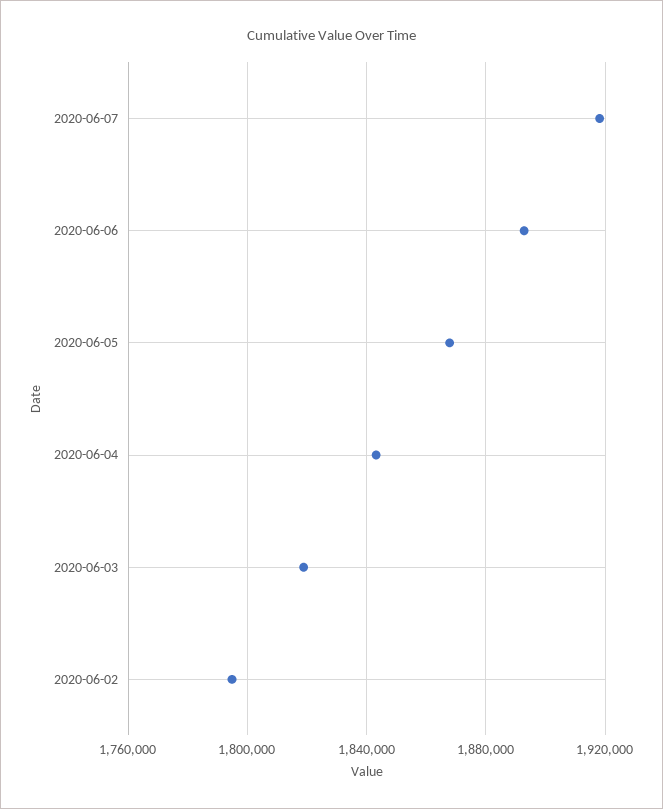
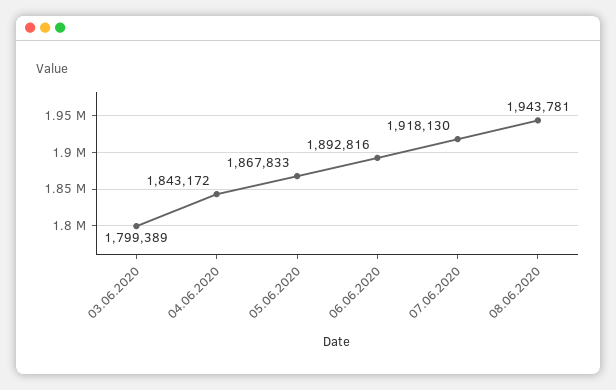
2020-06-03: 1820000 -> 1799389
2020-06-02: 1795000 -> none
08.06.2020: none -> 1943781

